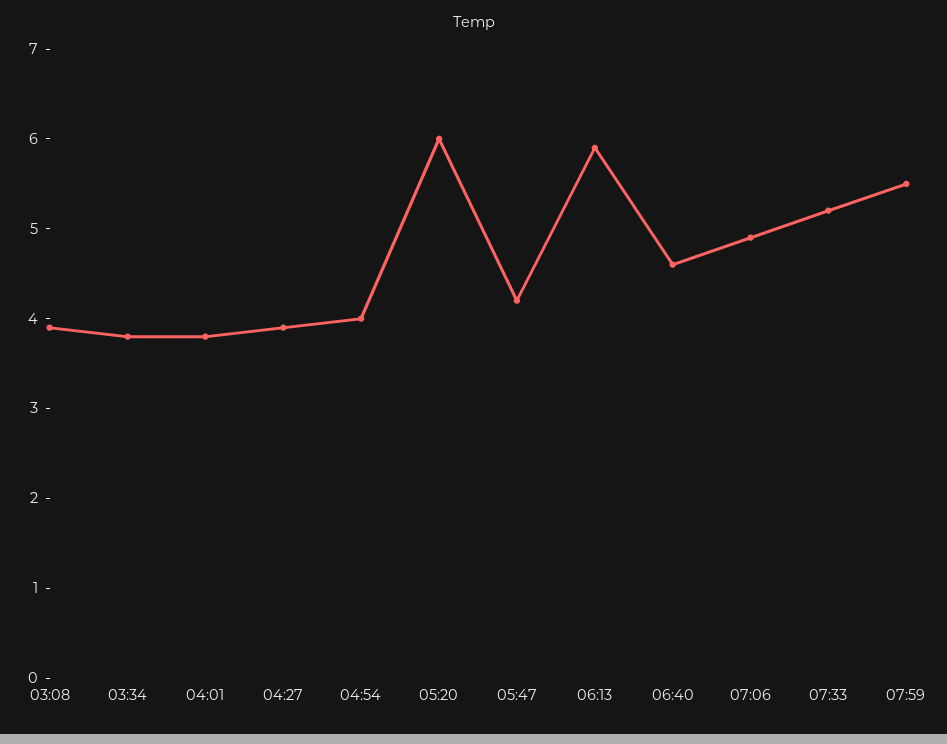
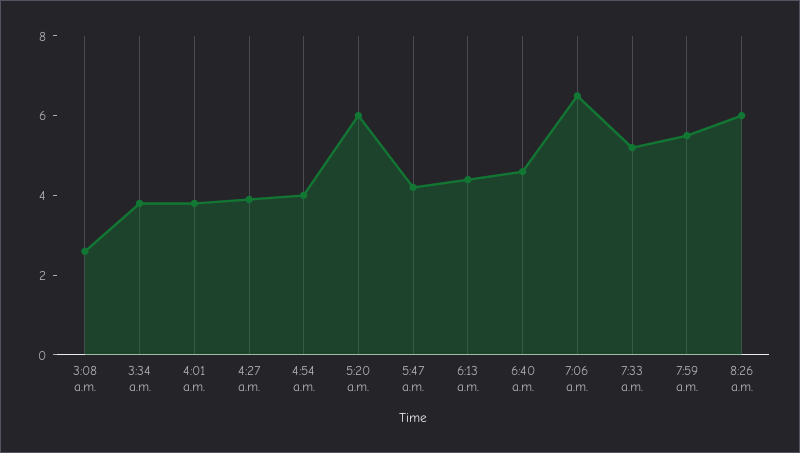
03:08: 3.9 -> 2.5
06:13: 5.9 -> 4.5
07:06: 4.9 -> 6.5
8:26 a.m.: none -> 6

